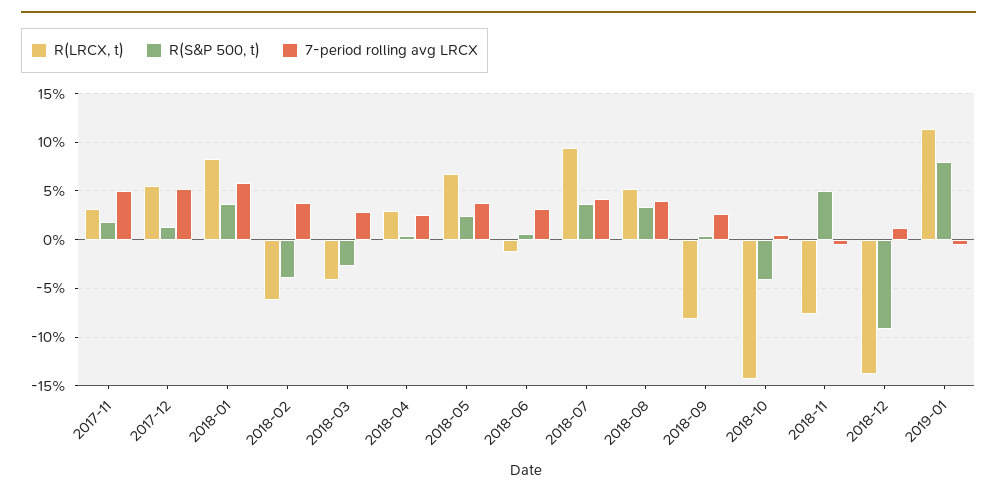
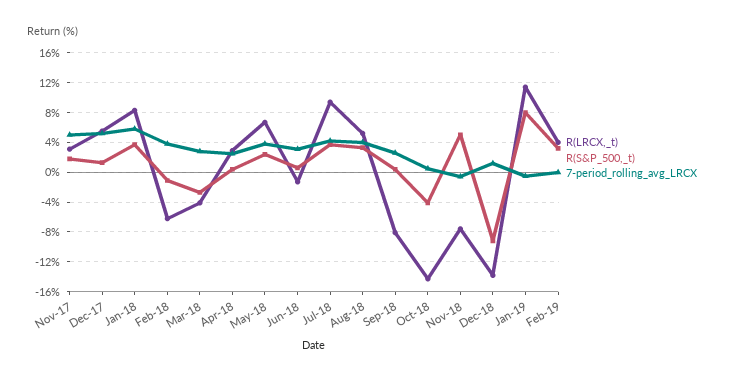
R(S&P 500, t), 2018-02: -4 -> -1
R(LRCX, t), Feb-19: none -> 4
R(S&P 500, t), Feb-19: none -> 3
7-period rolling avg LRCX, Feb-19: none -> 0

